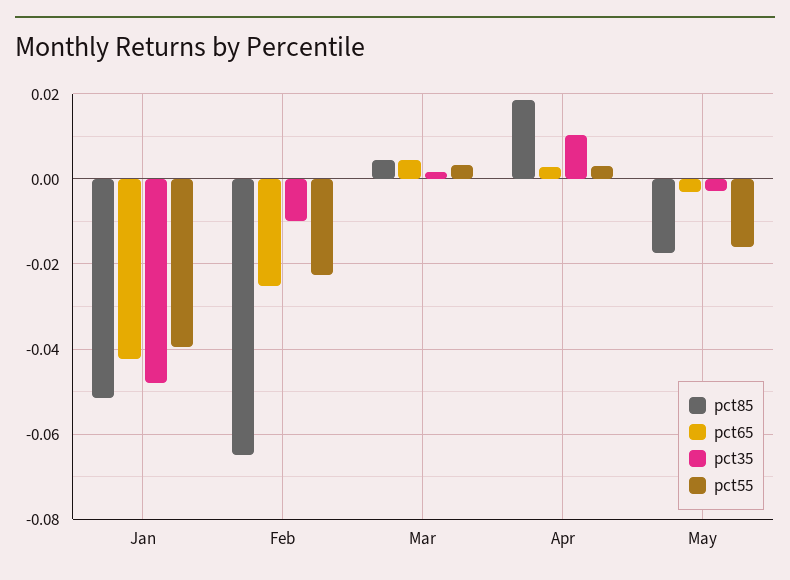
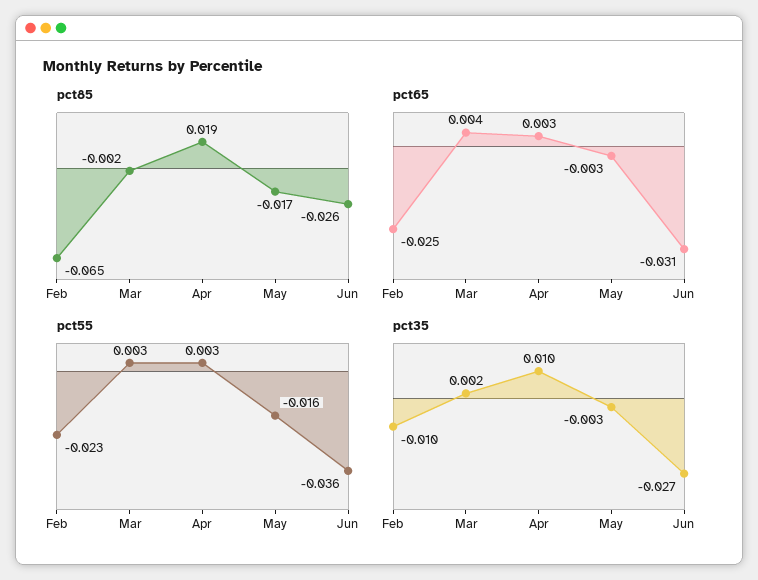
pct85, Jan: -0.052 -> none
pct65, Jan: -0.042 -> none
pct35, Jan: -0.048 -> none
pct55, Jan: -0.04 -> none
pct85, Mar: 0.004 -> -0.002
pct85, Jun: none -> -0.026
pct65, Jun: none -> -0.031
pct55, Jun: none -> -0.036
pct35, Jun: none -> -0.027

